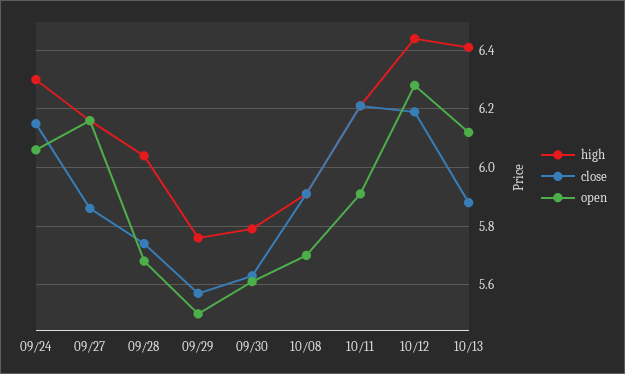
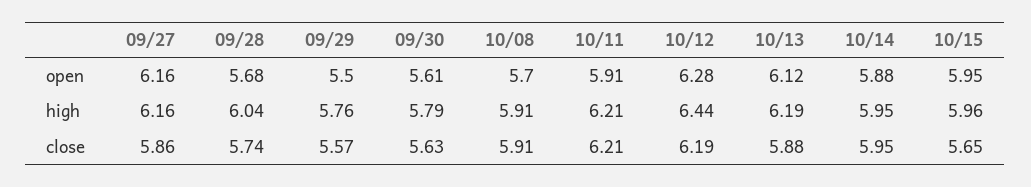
high, 09/24: 6.3 -> none
close, 09/24: 6.15 -> none
open, 09/24: 6.05 -> none
high, 10/13: 6.4 -> 6.19
open, 10/14: none -> 5.88
open, 10/15: none -> 5.95
high, 10/14: none -> 5.95
high, 10/15: none -> 5.96
close, 10/14: none -> 5.95
close, 10/15: none -> 5.65

